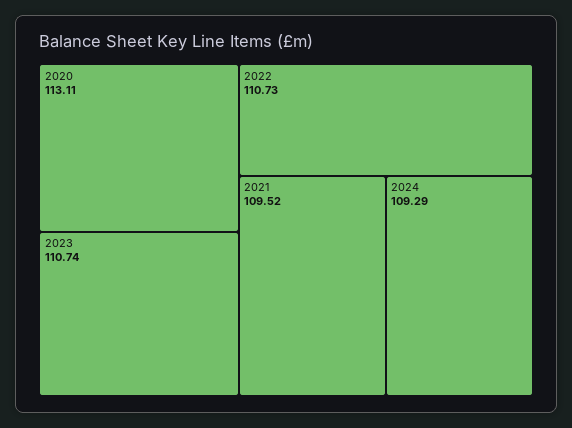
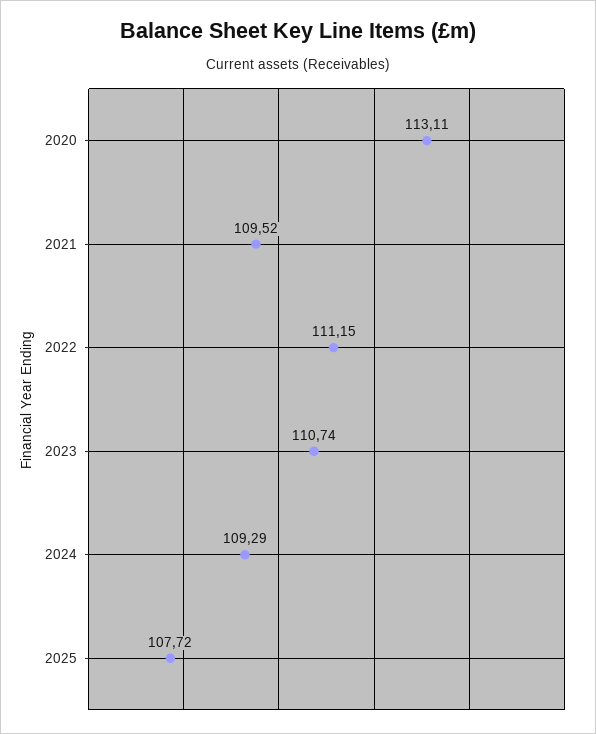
2022: 110.73 -> 111.15
2025: none -> 107.72

